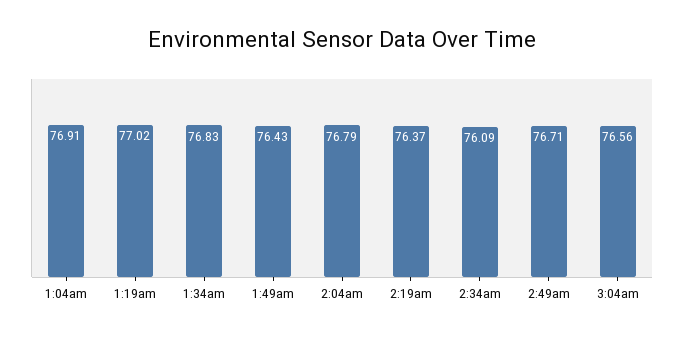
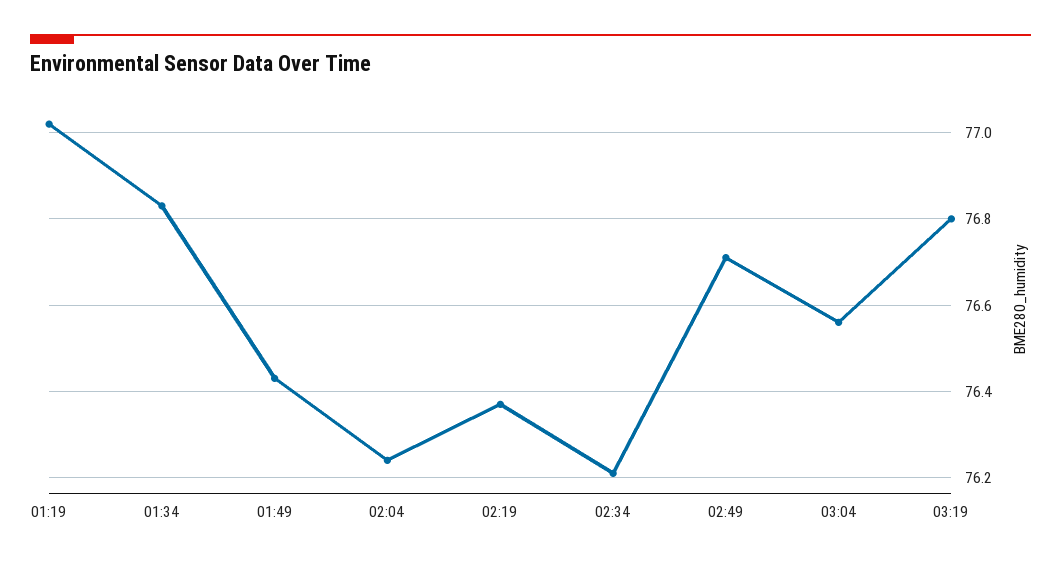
1:04am: 76.91 -> none
2:04am: 76.79 -> 76.25
2:34am: 76.09 -> 76.2
03:19: none -> 76.8

